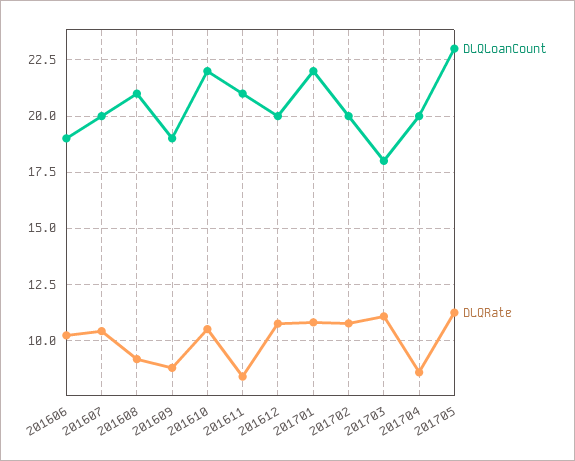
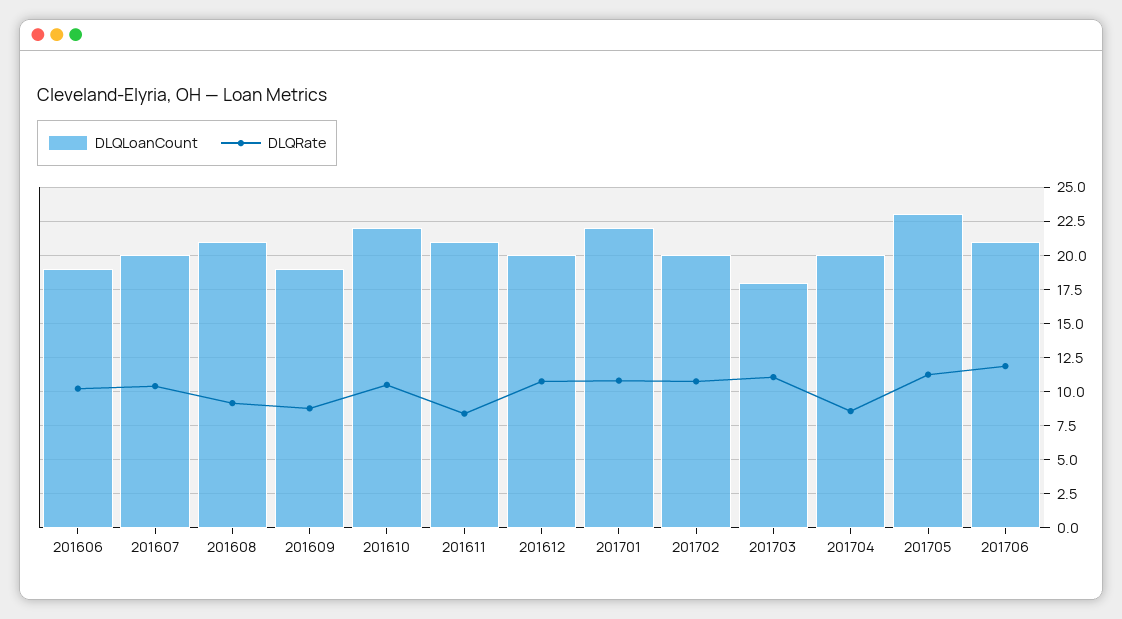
DLQLoanCount, 201706: none -> 21
DLQRate, 201706: none -> 12

